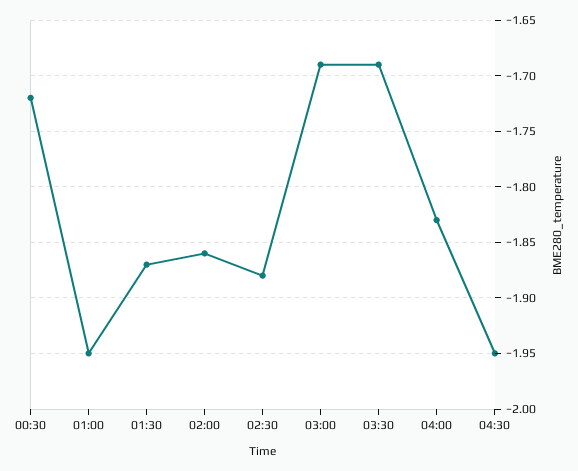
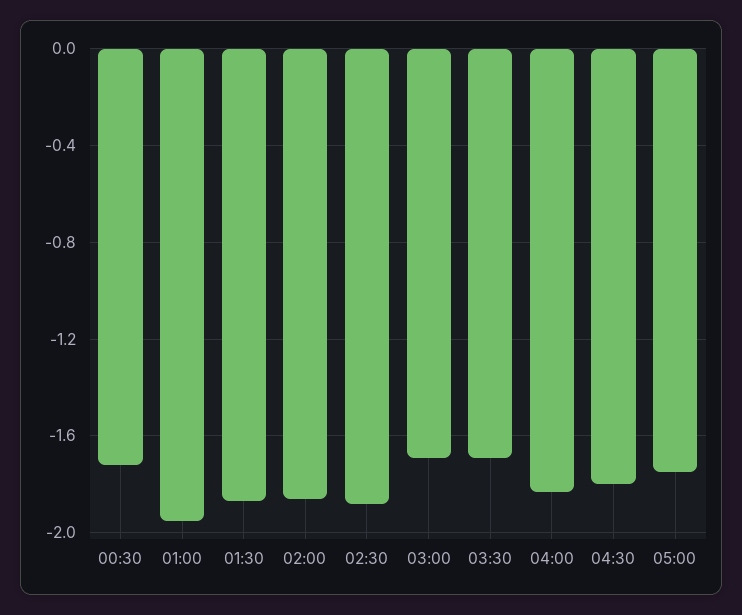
04:30: -1.95 -> -1.8
05:00: none -> -1.75

